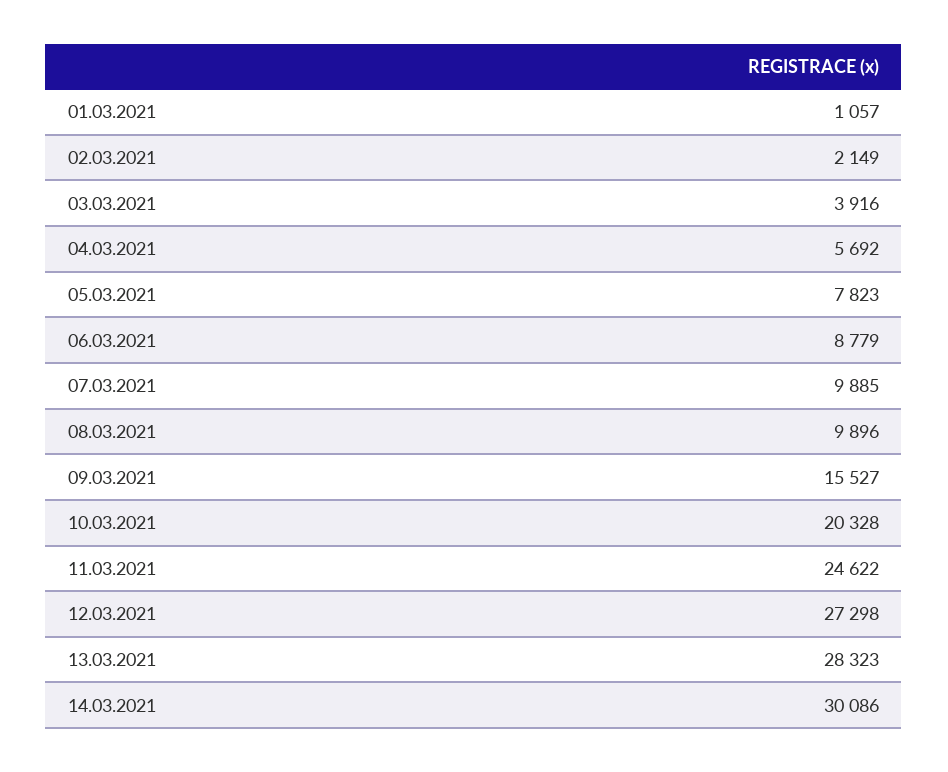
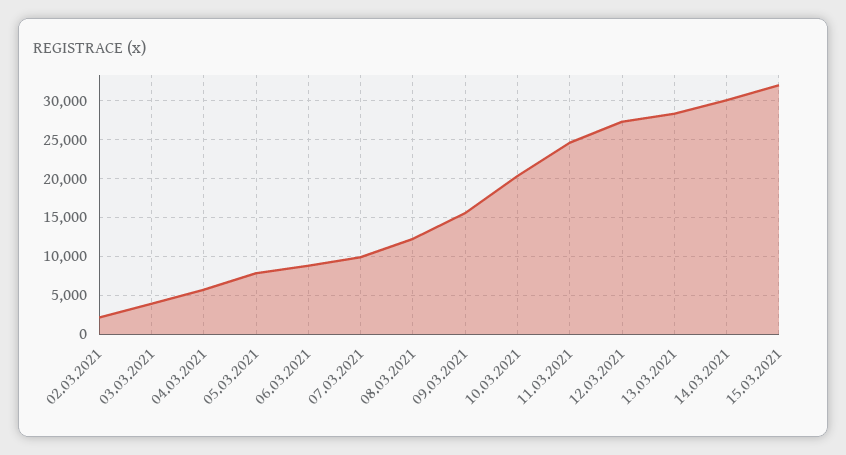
01.03.2021: 1057 -> none
08.03.2021: 9896 -> 12000
15.03.2021: none -> 32000

